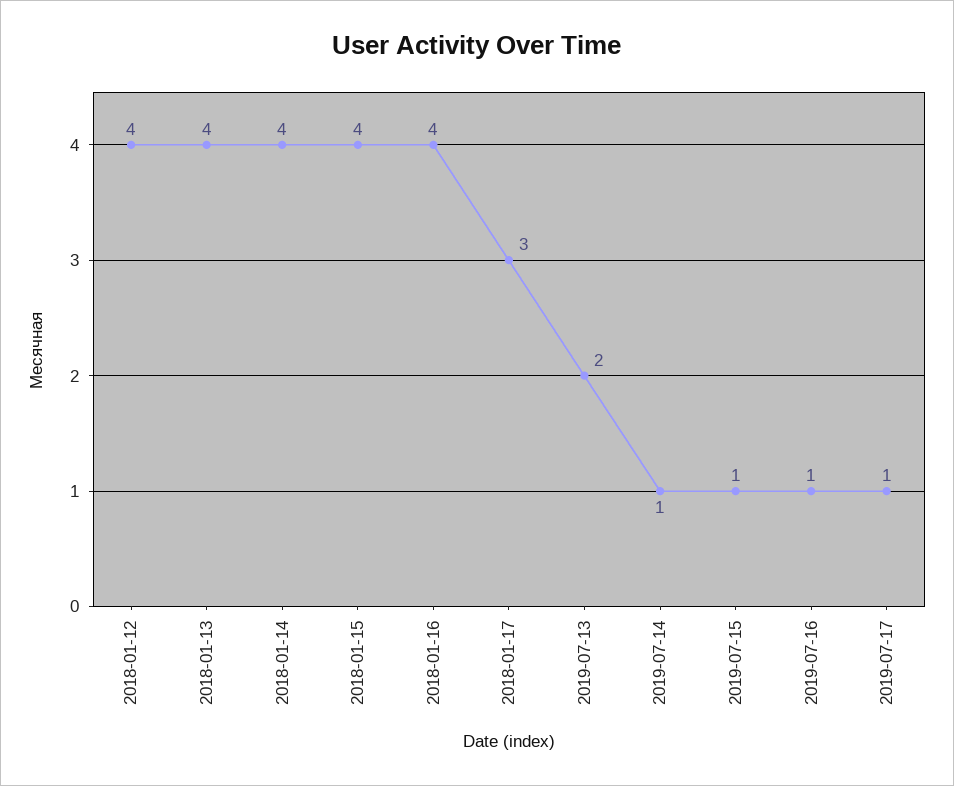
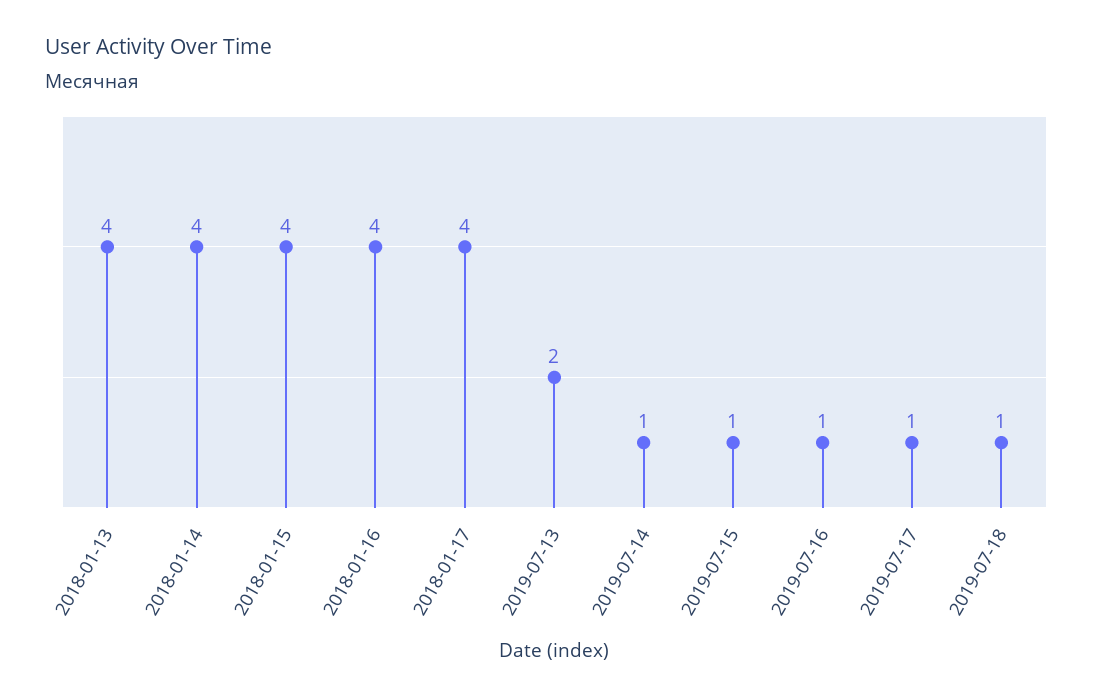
2018-01-12: 4 -> none
2018-01-17: 3 -> 4
2019-07-18: none -> 1

